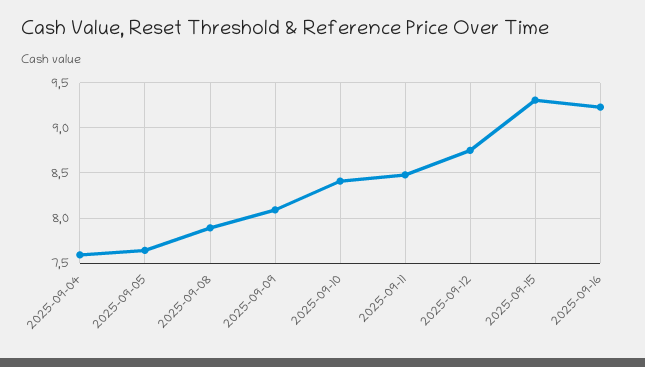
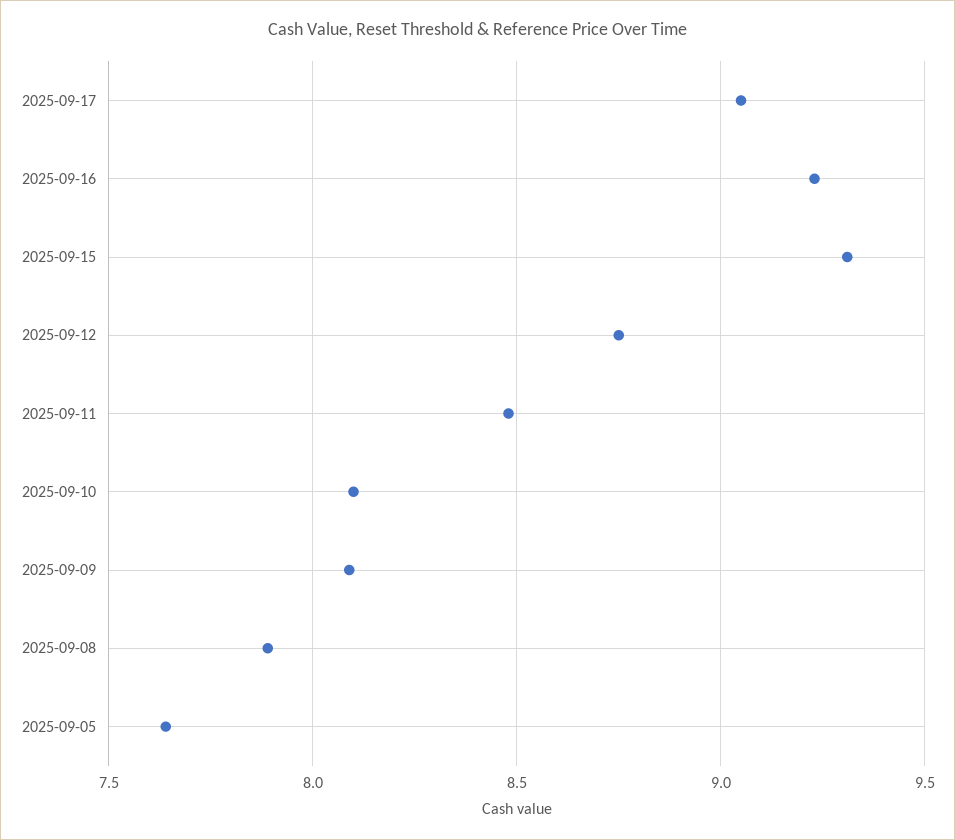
2025-09-04: 7.6 -> none
2025-09-10: 8.4 -> 8.1
2025-09-17: none -> 9.05

